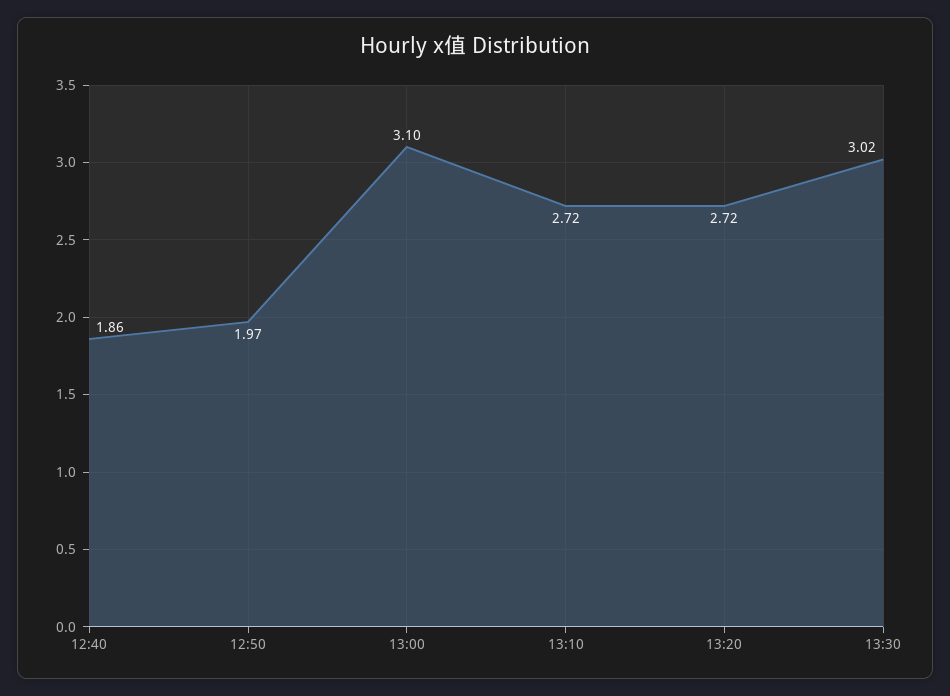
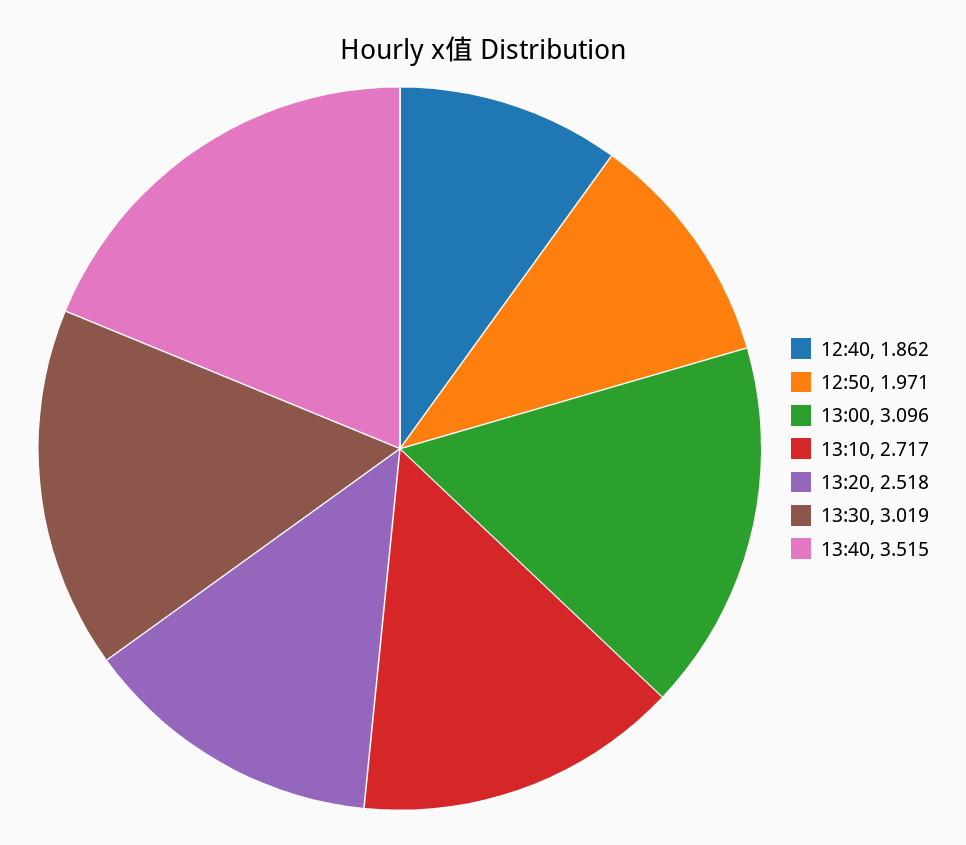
13:20: 2.72 -> 2.518
13:40: none -> 3.515

